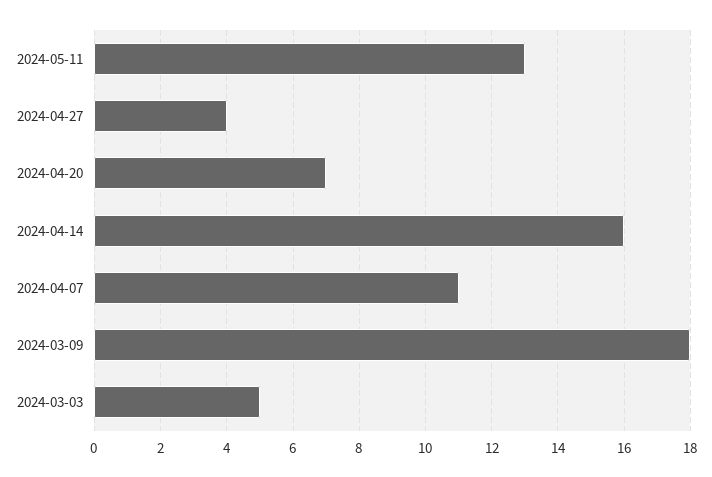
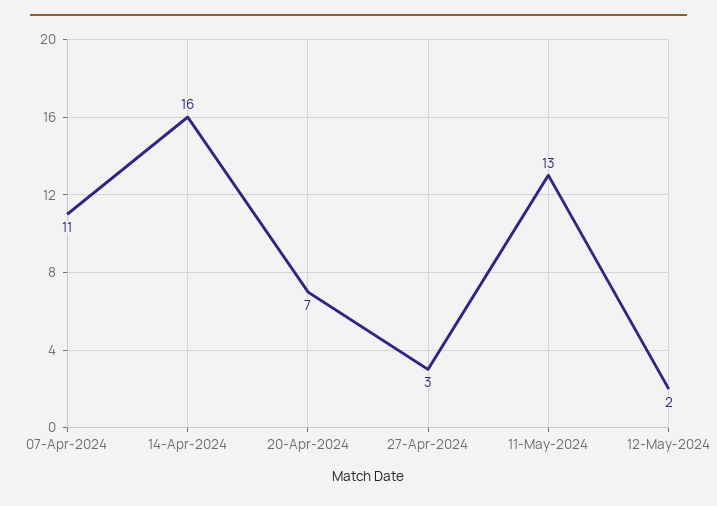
2024-04-27: 4 -> 3
2024-03-09: 18 -> none
2024-03-03: 5 -> none
12-May-2024: none -> 2

